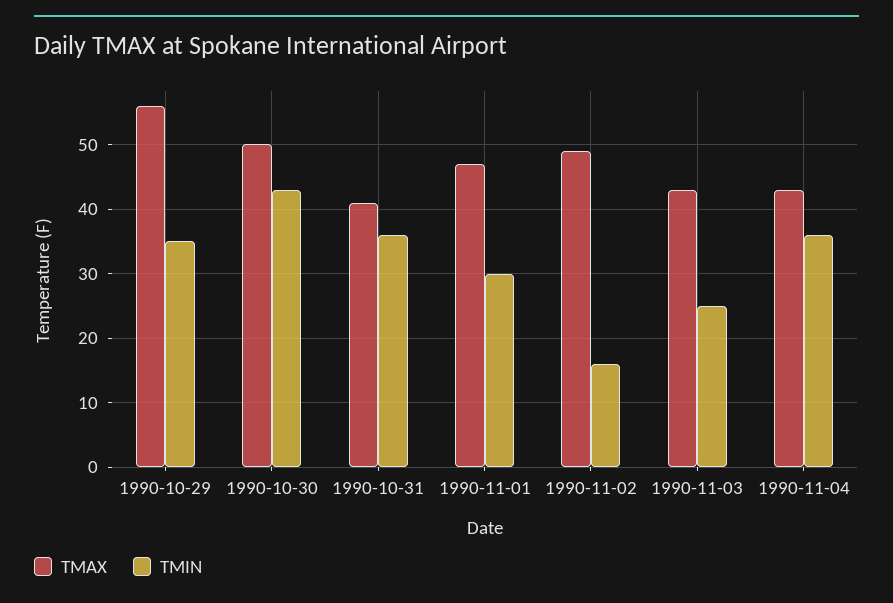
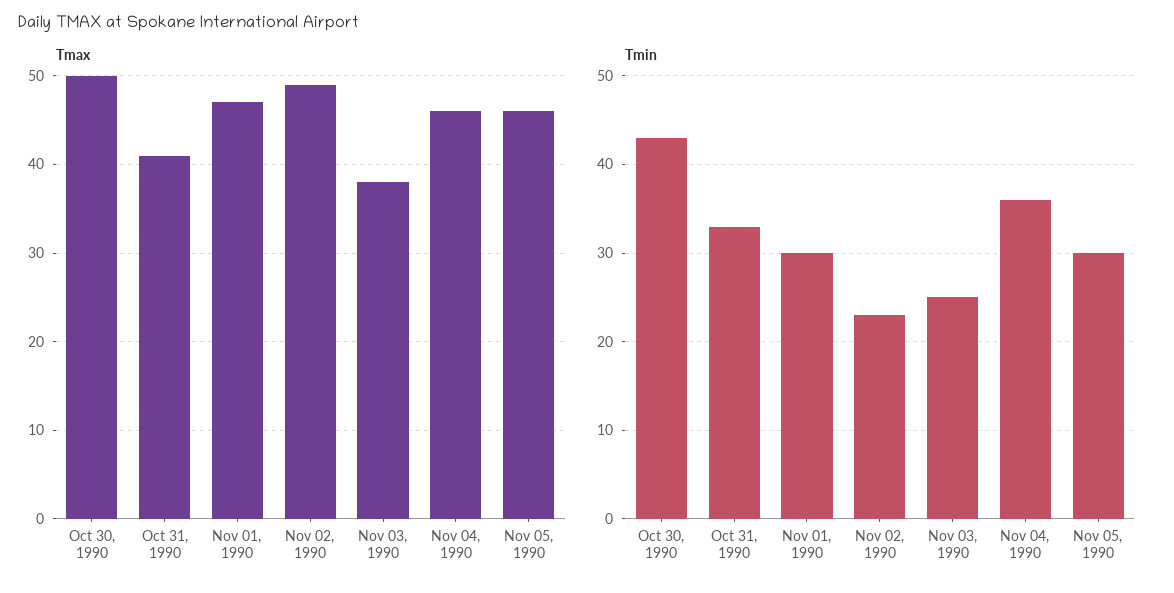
TMAX, 1990-10-29: 56 -> none
TMIN, 1990-10-29: 35 -> none
TMIN, 1990-10-31: 36 -> 33
TMIN, 1990-11-02: 16 -> 23
TMAX, 1990-11-03: 43 -> 38
TMAX, 1990-11-04: 43 -> 46
TMAX, Nov 05, 1990: none -> 46
TMIN, Nov 05, 1990: none -> 30

